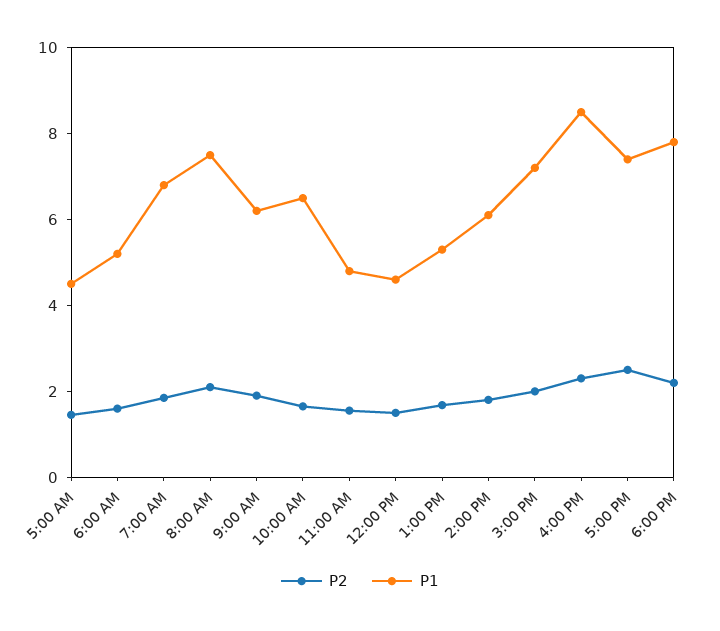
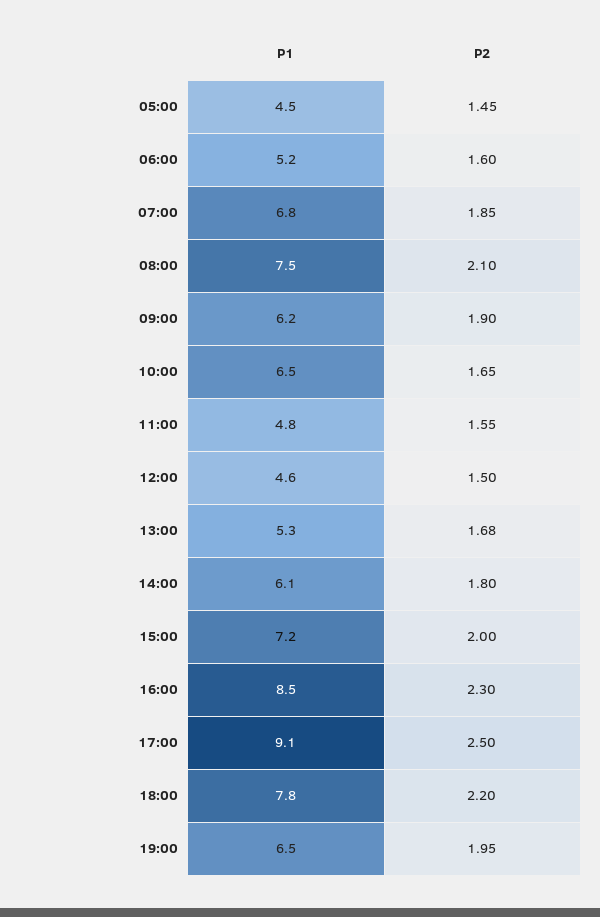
P1, 5:00 PM: 7.5 -> 9.1
P1, 19:00: none -> 6.5
P2, 19:00: none -> 1.95

